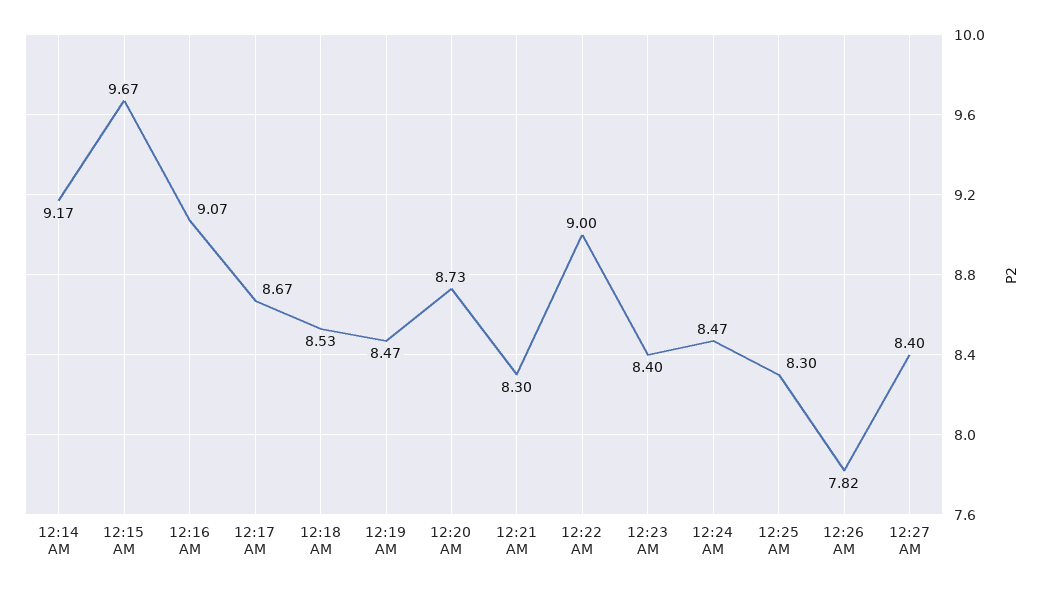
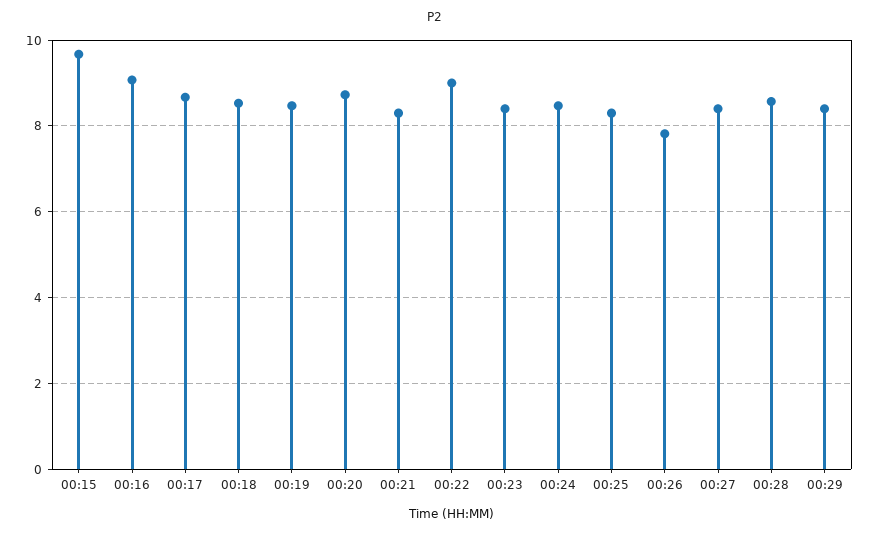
12:14 AM: 9.17 -> none
00:28: none -> 8.6
00:29: none -> 8.4

